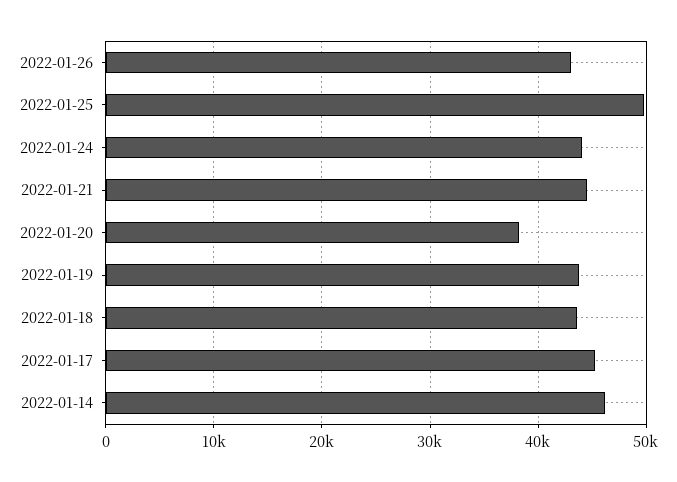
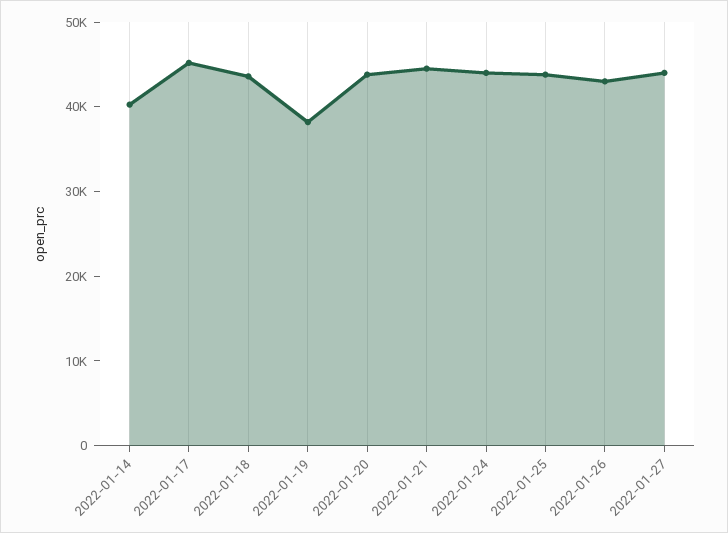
2022-01-25: 50000 -> 44000
2022-01-20: 38000 -> 44000
2022-01-19: 44000 -> 38000
2022-01-14: 46000 -> 40000
2022-01-27: none -> 44000

